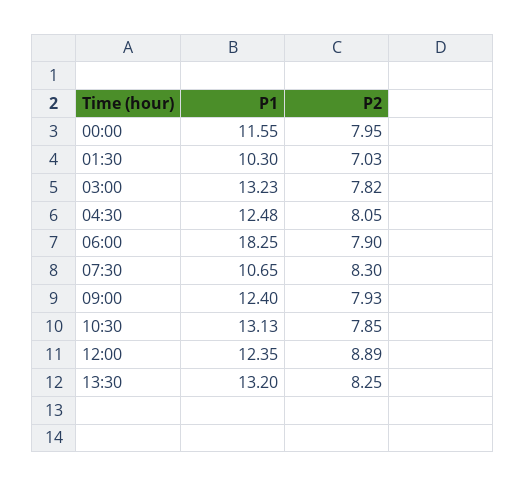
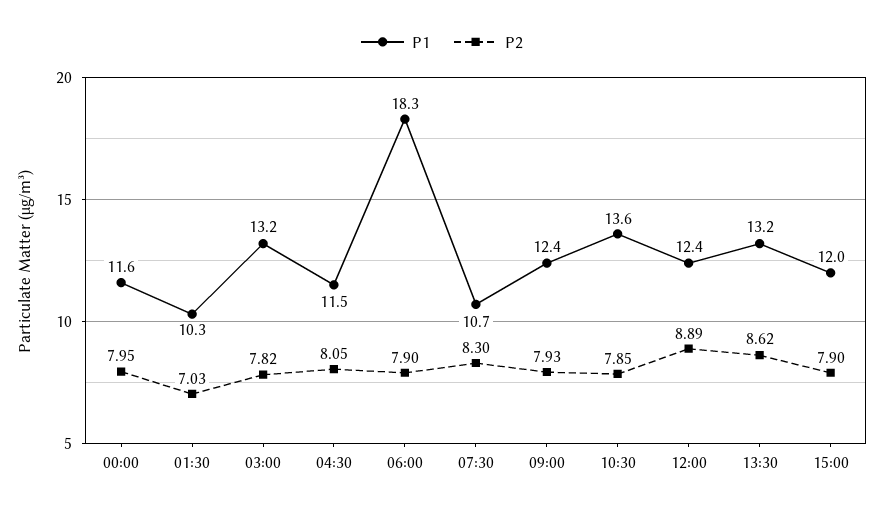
P1, 04:30: 12.48 -> 11.5
P1, 10:30: 13.13 -> 13.6
P2, 13:30: 8.25 -> 8.62
P1, 15:00: none -> 12
P2, 15:00: none -> 7.9

